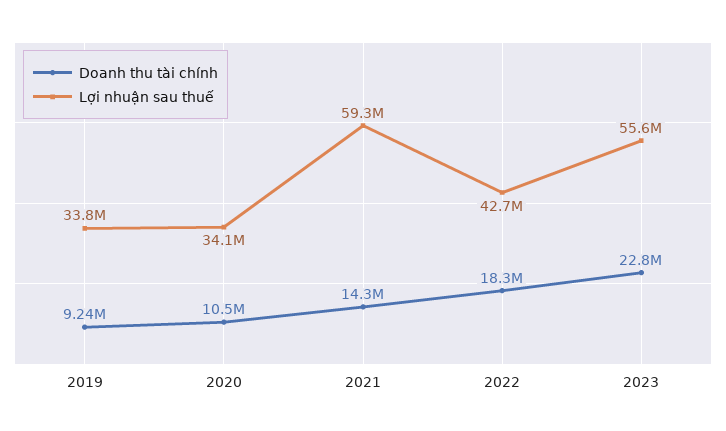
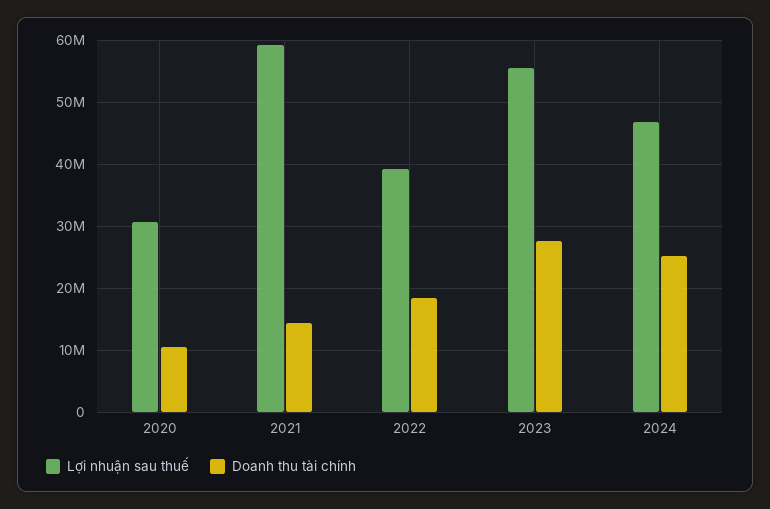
Doanh thu tài chính, 2019: 9240000 -> none
Lợi nhuận sau thuế, 2019: 33800000 -> none
Lợi nhuận sau thuế, 2020: 34100000 -> 31000000
Lợi nhuận sau thuế, 2022: 42700000 -> 39000000
Doanh thu tài chính, 2023: 22800000 -> 28000000
Lợi nhuận sau thuế, 2024: none -> 47000000
Doanh thu tài chính, 2024: none -> 25000000

